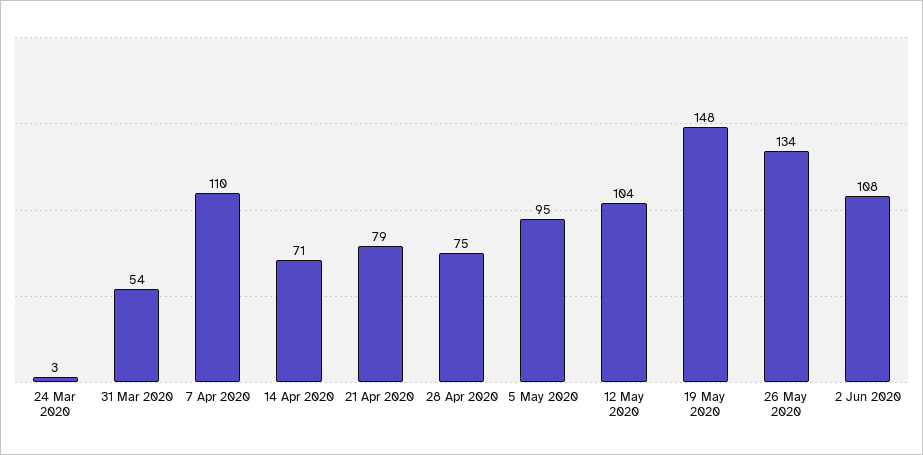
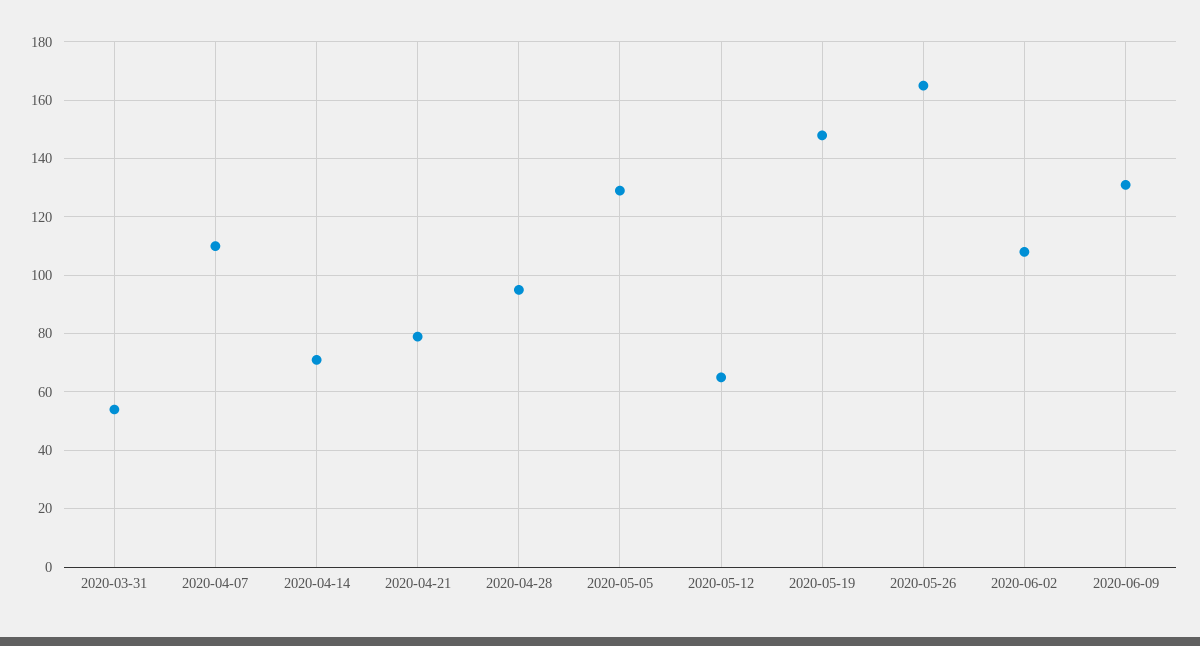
24 Mar 2020: 3 -> none
28 Apr 2020: 75 -> 95
5 May 2020: 95 -> 130
12 May 2020: 104 -> 65
26 May 2020: 134 -> 165
2020-06-09: none -> 130

